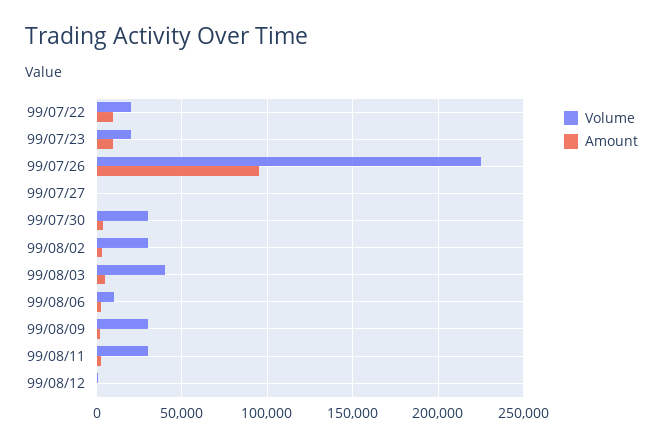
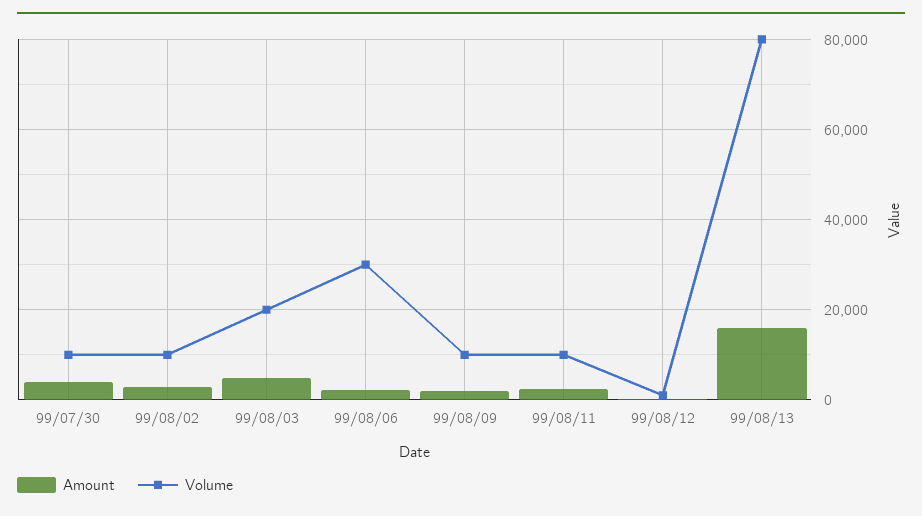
Volume, 99/07/22: 20000 -> none
Amount, 99/07/22: 10000 -> none
Volume, 99/07/23: 20000 -> none
Amount, 99/07/23: 10000 -> none
Volume, 99/07/26: 225000 -> none
Amount, 99/07/26: 95000 -> none
Volume, 99/07/27: 0 -> none
Amount, 99/07/27: 0 -> none
Volume, 99/07/30: 30000 -> 10000
Volume, 99/08/02: 30000 -> 10000
Volume, 99/08/03: 40000 -> 20000
Volume, 99/08/06: 10000 -> 30000
Volume, 99/08/09: 30000 -> 10000
Volume, 99/08/11: 30000 -> 10000
Amount, 99/08/13: none -> 16000
Volume, 99/08/13: none -> 80000

